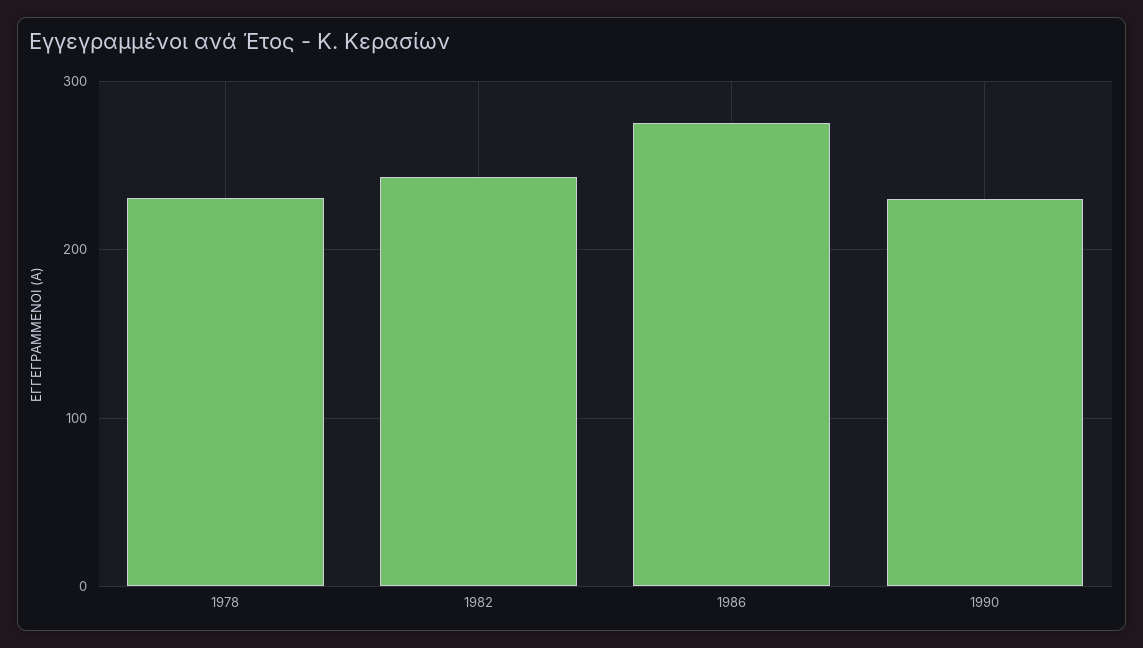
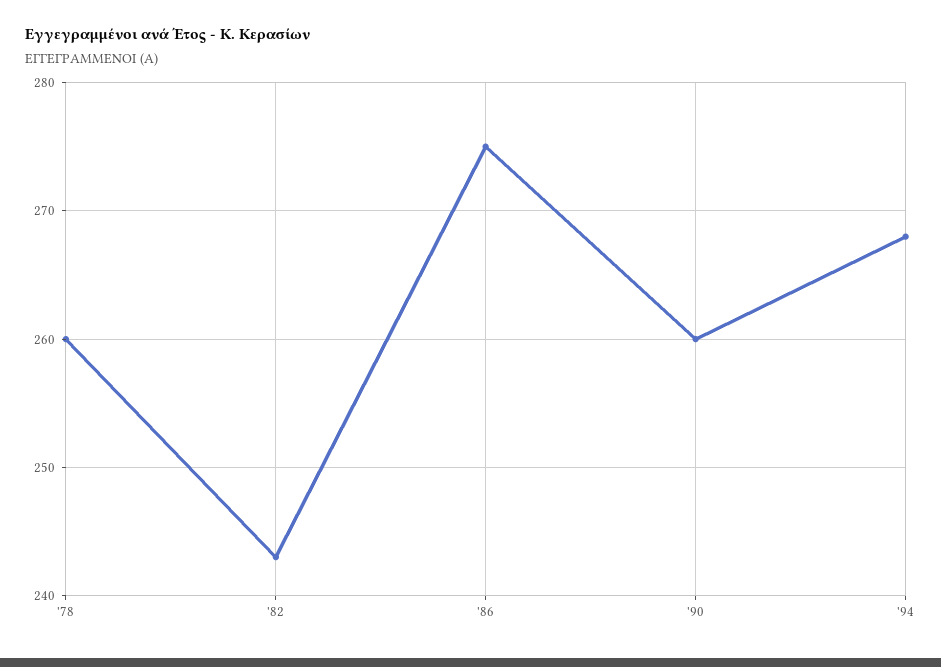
1978: 230 -> 260
1990: 230 -> 260
'94: none -> 268

